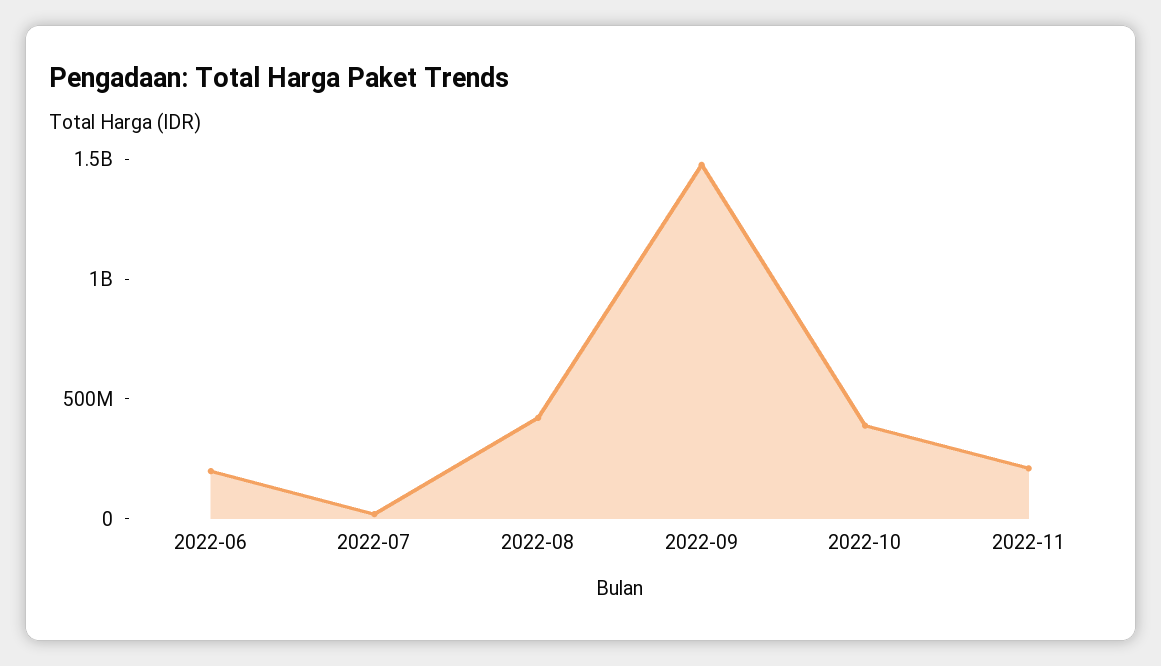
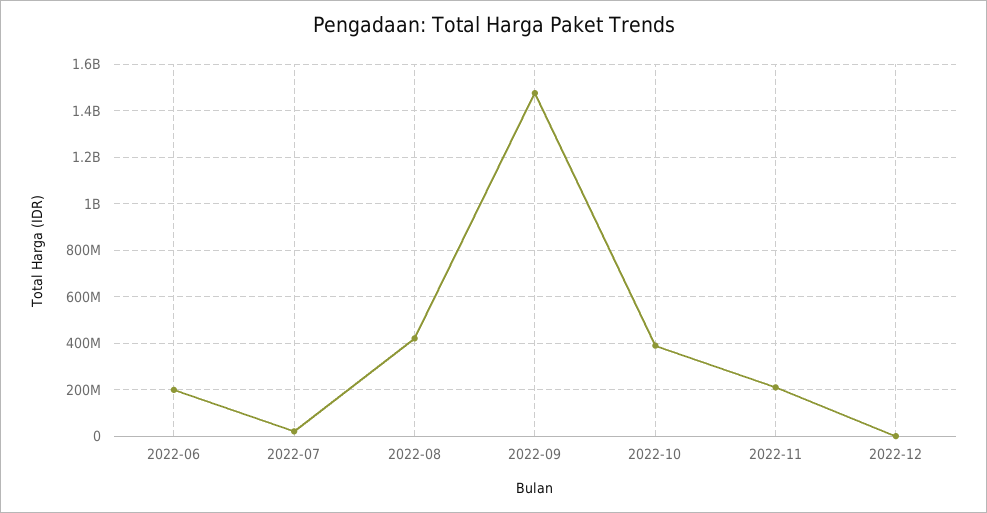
2022-12: none -> 0

